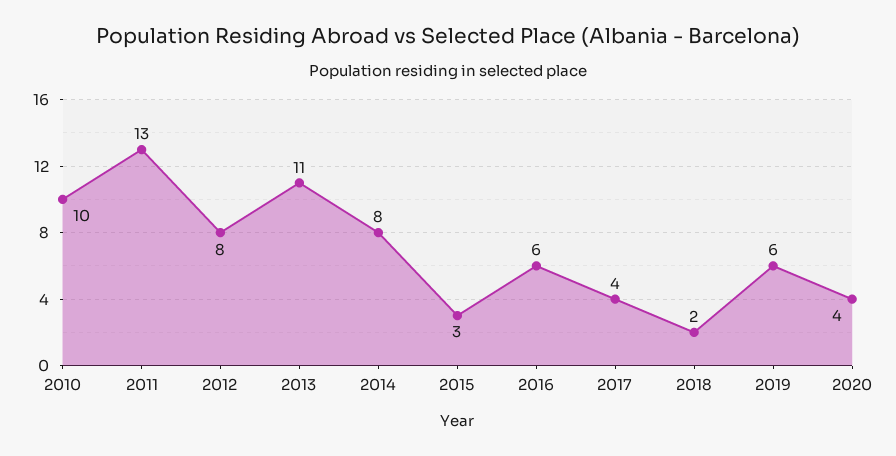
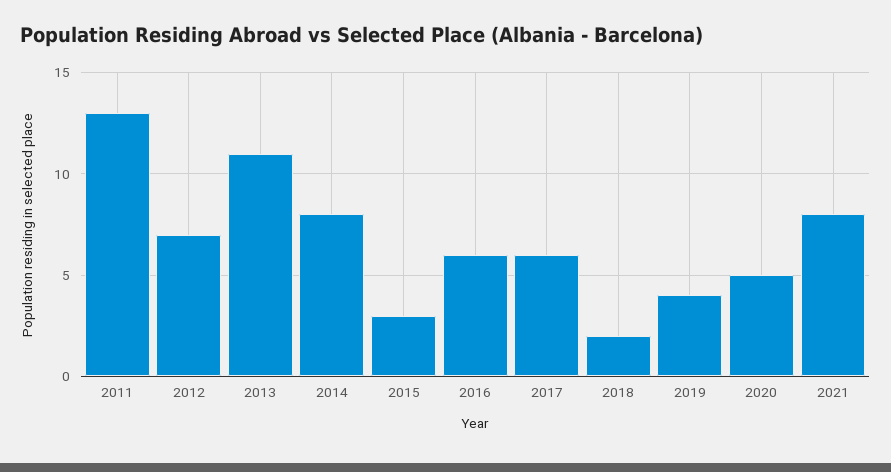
2010: 10 -> none
2012: 8 -> 7
2017: 4 -> 6
2019: 6 -> 4
2020: 4 -> 5
2021: none -> 8

